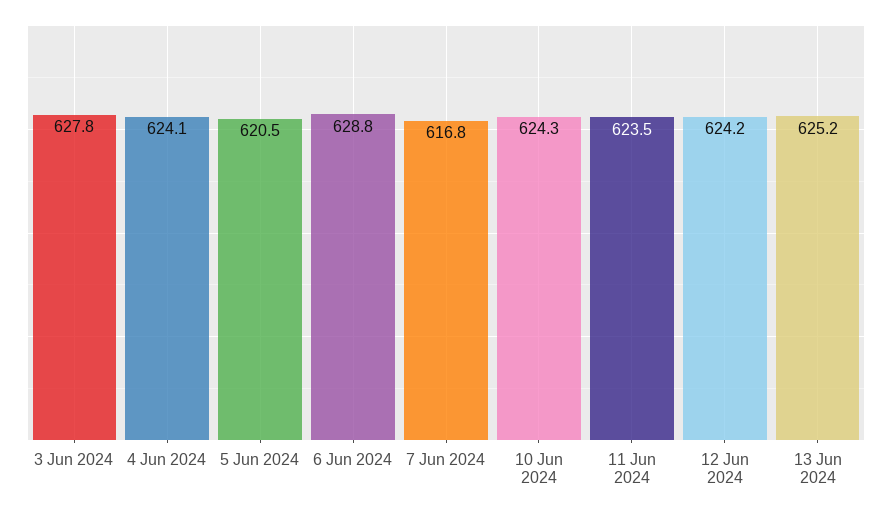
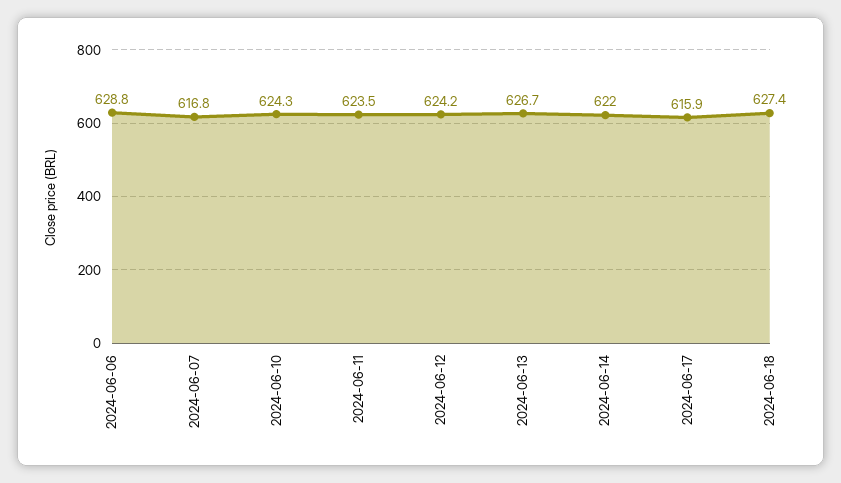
3 Jun 2024: 627.8 -> none
4 Jun 2024: 624.1 -> none
5 Jun 2024: 620.5 -> none
13 Jun 2024: 625.2 -> 626.7
2024-06-14: none -> 622
2024-06-17: none -> 615.9
2024-06-18: none -> 627.4

